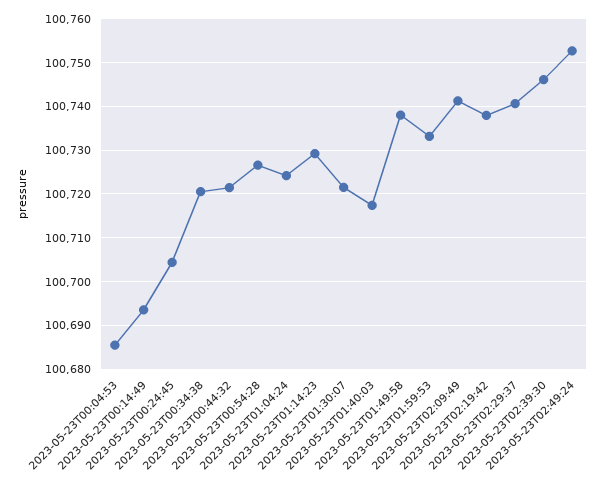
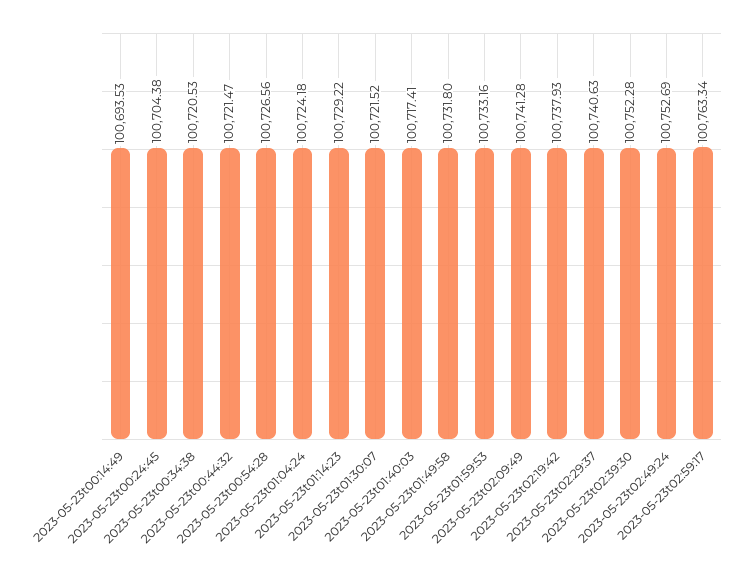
2023-05-23T00:04:53: 100686 -> none
2023-05-23T01:49:58: 100738 -> 100731.8
2023-05-23T02:39:30: 100746 -> 100752.28
2023-05-23t02:59:17: none -> 100763.34

